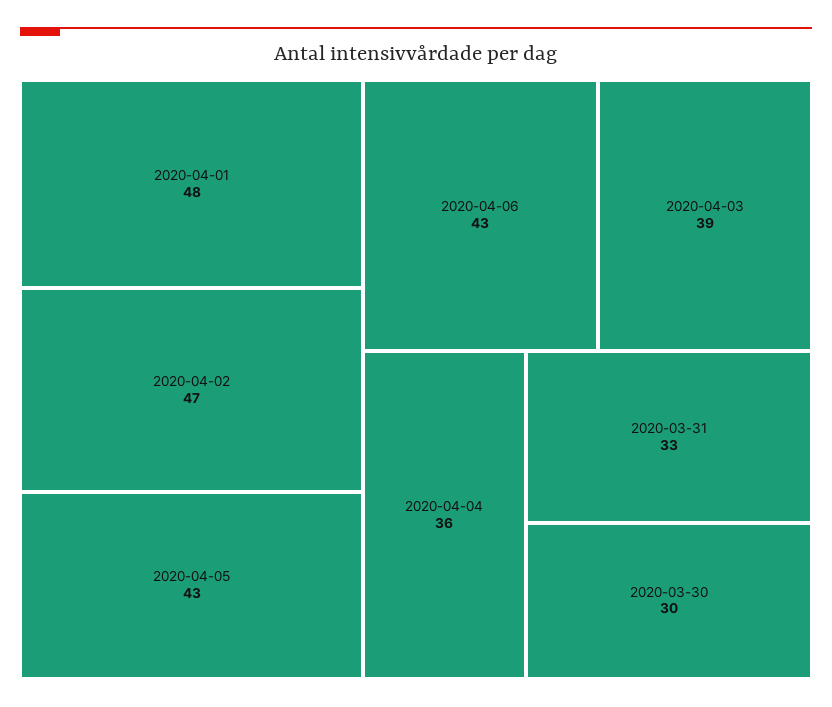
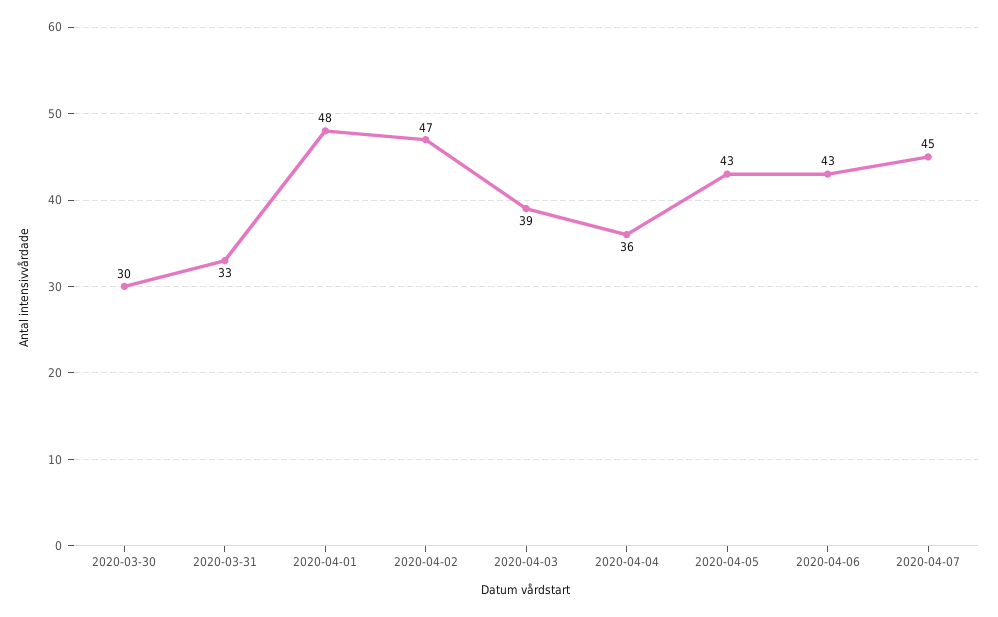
2020-04-07: none -> 45

